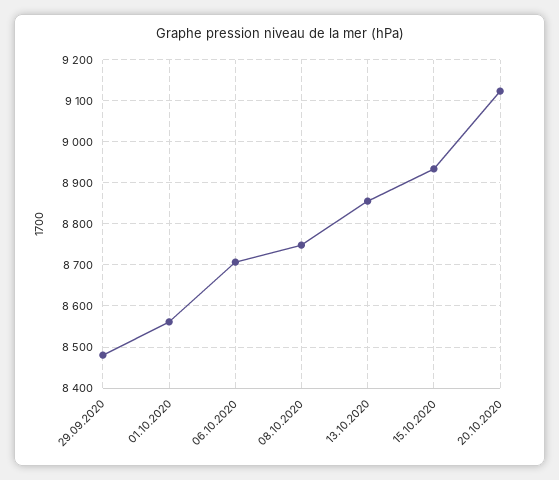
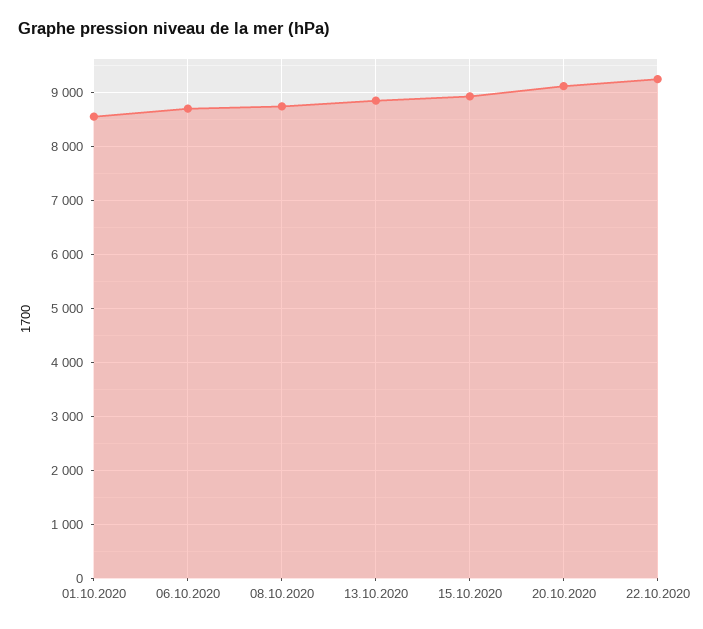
29.09.2020: 8480 -> none
22.10.2020: none -> 9200

